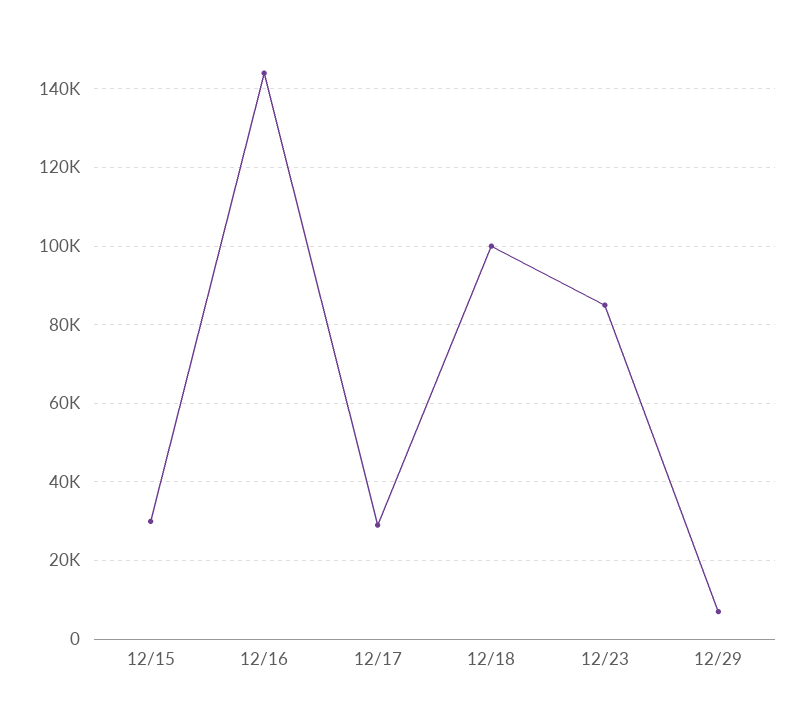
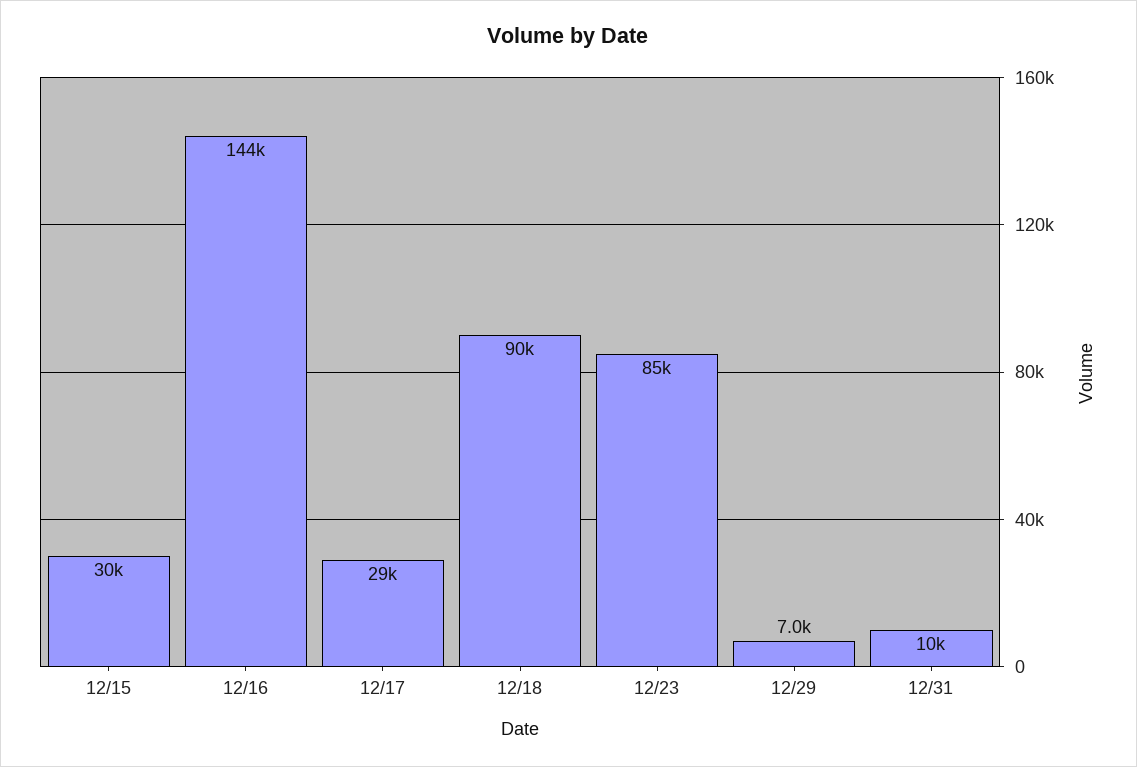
12/18: 100000 -> 90000
12/31: none -> 10000

